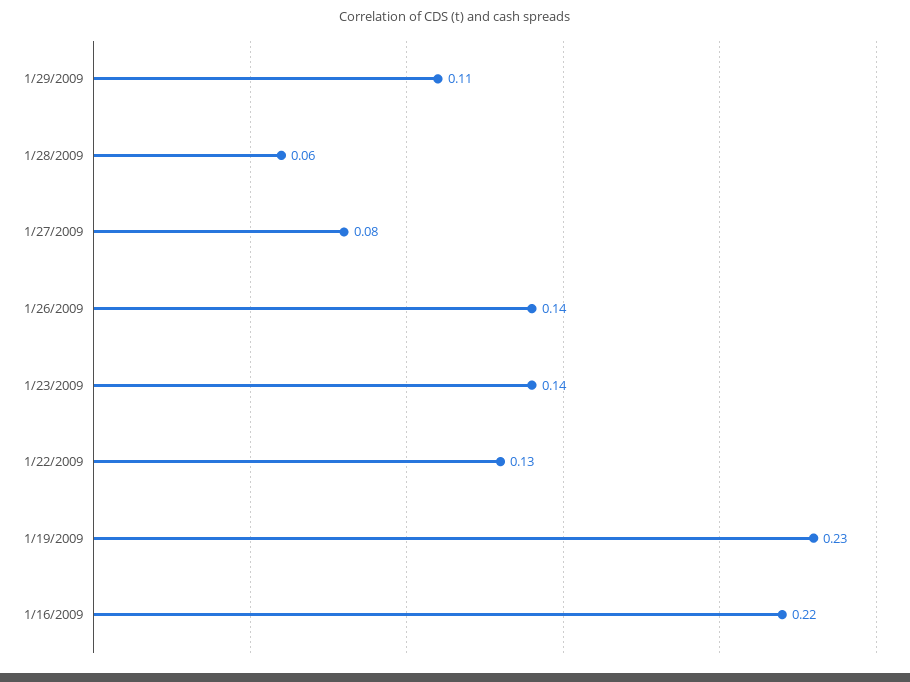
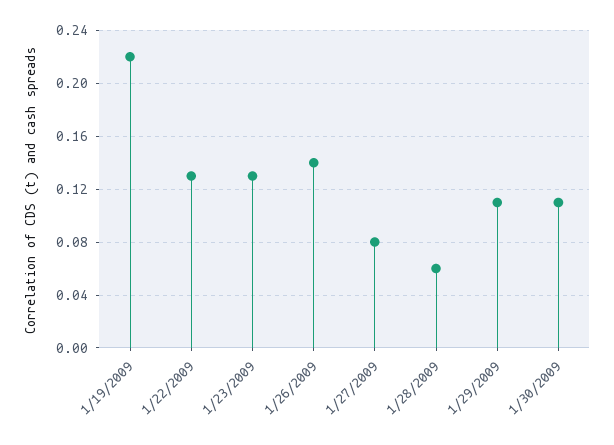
1/23/2009: 0.14 -> 0.13
1/19/2009: 0.23 -> 0.22
1/16/2009: 0.22 -> none
1/30/2009: none -> 0.11

